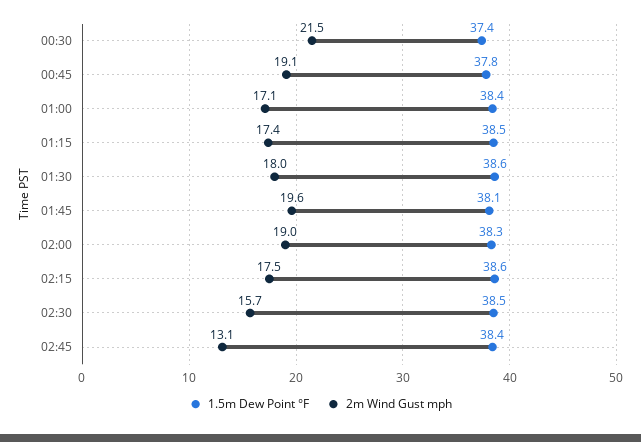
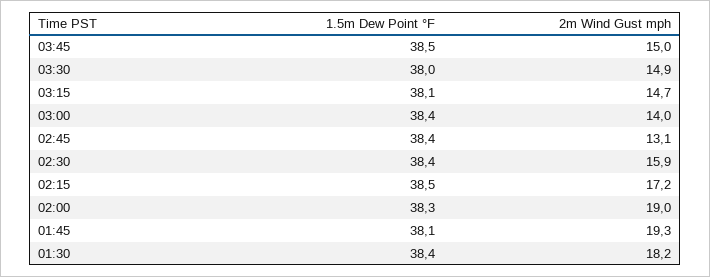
1.5m Dew Point °F, 00:30: 37.4 -> none
2m Wind Gust mph, 00:30: 21.5 -> none
1.5m Dew Point °F, 00:45: 37.8 -> none
2m Wind Gust mph, 00:45: 19.1 -> none
1.5m Dew Point °F, 01:00: 38.4 -> none
2m Wind Gust mph, 01:00: 17.1 -> none
1.5m Dew Point °F, 01:15: 38.5 -> none
2m Wind Gust mph, 01:15: 17.4 -> none
1.5m Dew Point °F, 01:30: 38.6 -> 38.4
2m Wind Gust mph, 01:30: 18 -> 18.2
2m Wind Gust mph, 01:45: 19.6 -> 19.3
1.5m Dew Point °F, 02:15: 38.6 -> 38.5
2m Wind Gust mph, 02:15: 17.5 -> 17.2
1.5m Dew Point °F, 02:30: 38.5 -> 38.4
2m Wind Gust mph, 02:30: 15.7 -> 15.9
1.5m Dew Point °F, 03:45: none -> 38.5
2m Wind Gust mph, 03:45: none -> 15
1.5m Dew Point °F, 03:30: none -> 38
2m Wind Gust mph, 03:30: none -> 14.9
1.5m Dew Point °F, 03:15: none -> 38.1
2m Wind Gust mph, 03:15: none -> 14.7
1.5m Dew Point °F, 03:00: none -> 38.4
2m Wind Gust mph, 03:00: none -> 14

